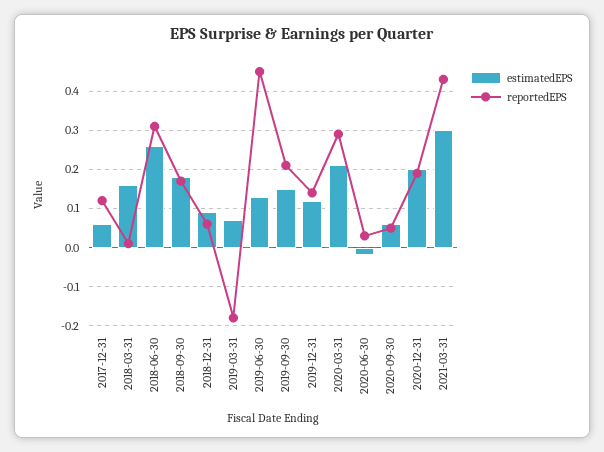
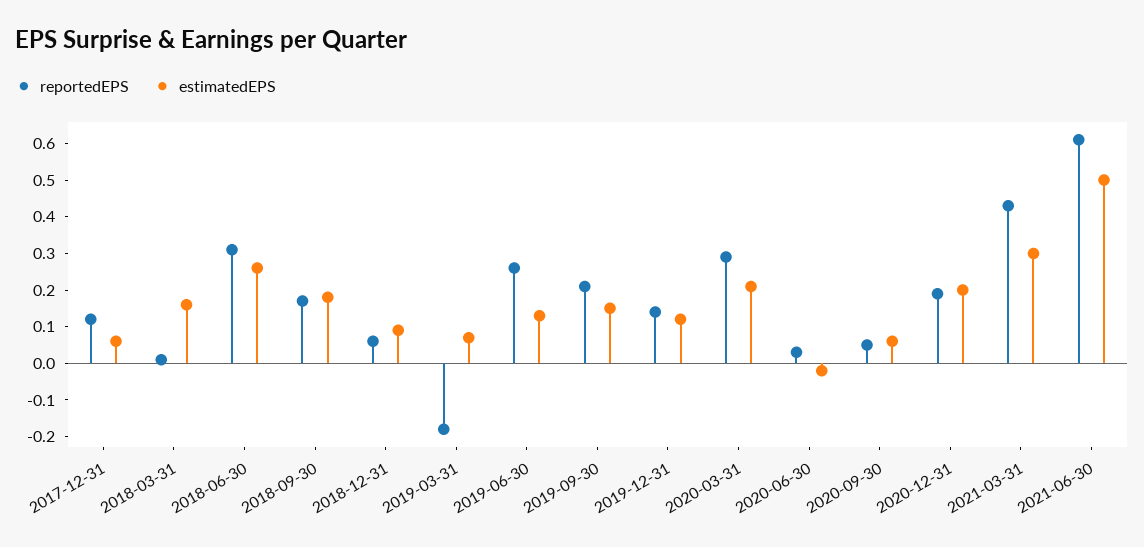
reportedEPS, 2019-06-30: 0.45 -> 0.25
reportedEPS, 2021-06-30: none -> 0.6
estimatedEPS, 2021-06-30: none -> 0.5

